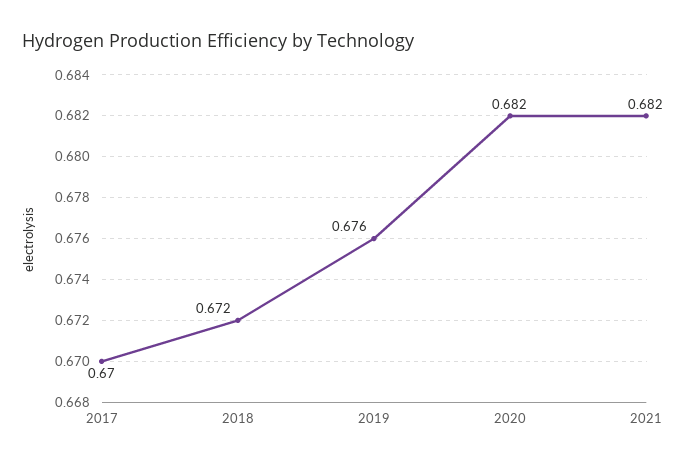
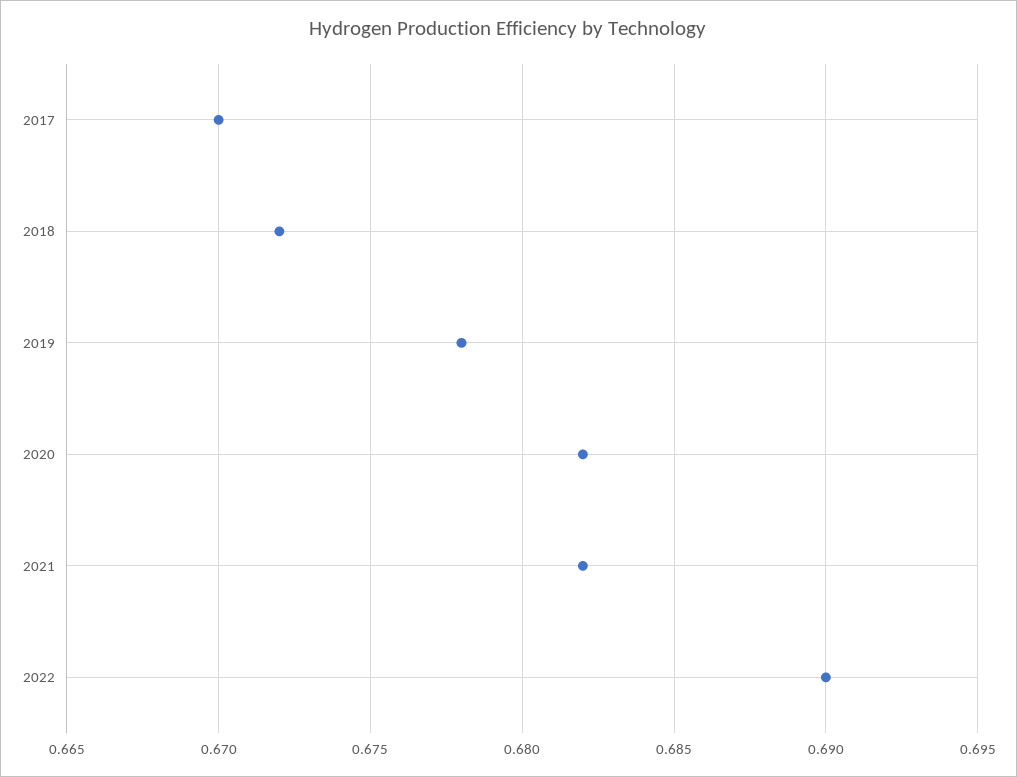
2019: 0.676 -> 0.678
2022: none -> 0.69

